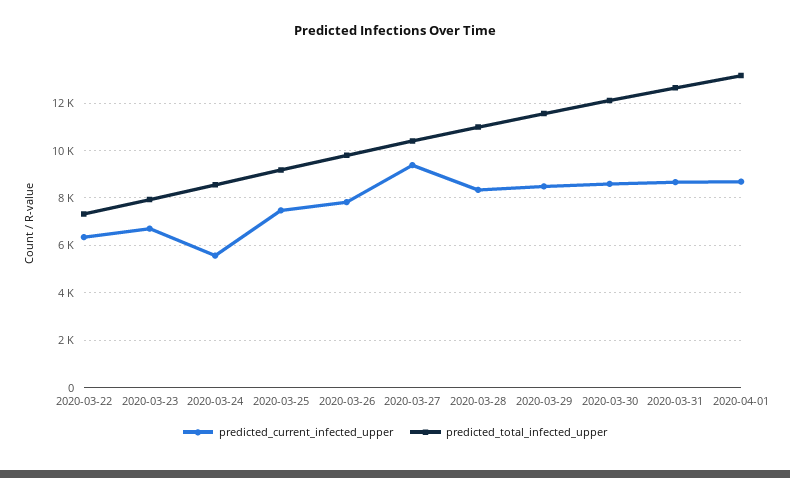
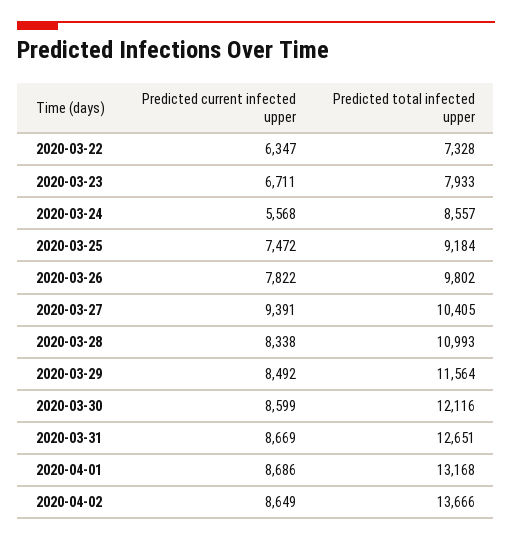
predicted_current_infected_upper, 2020-04-02: none -> 8649
predicted_total_infected_upper, 2020-04-02: none -> 13666

